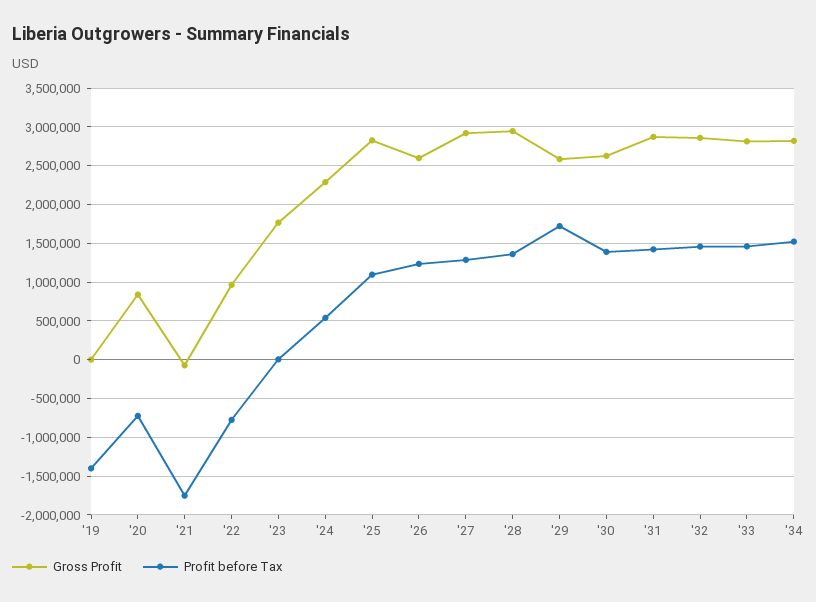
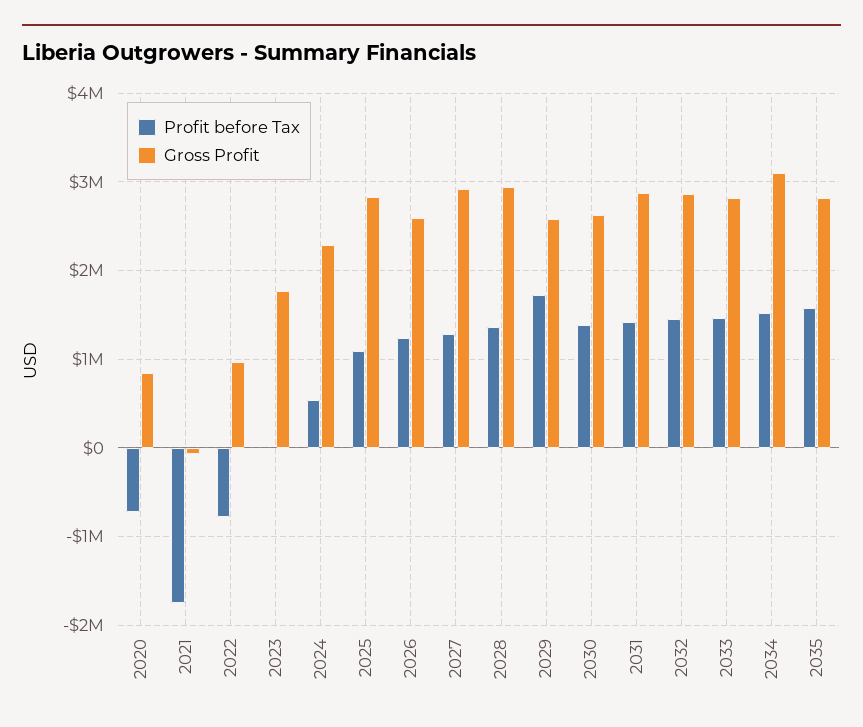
Gross Profit, '19: 0 -> none
Profit before Tax, '19: -1400000 -> none
Gross Profit, '34: 2800000 -> 3100000
Profit before Tax, 2035: none -> 1600000
Gross Profit, 2035: none -> 2800000

